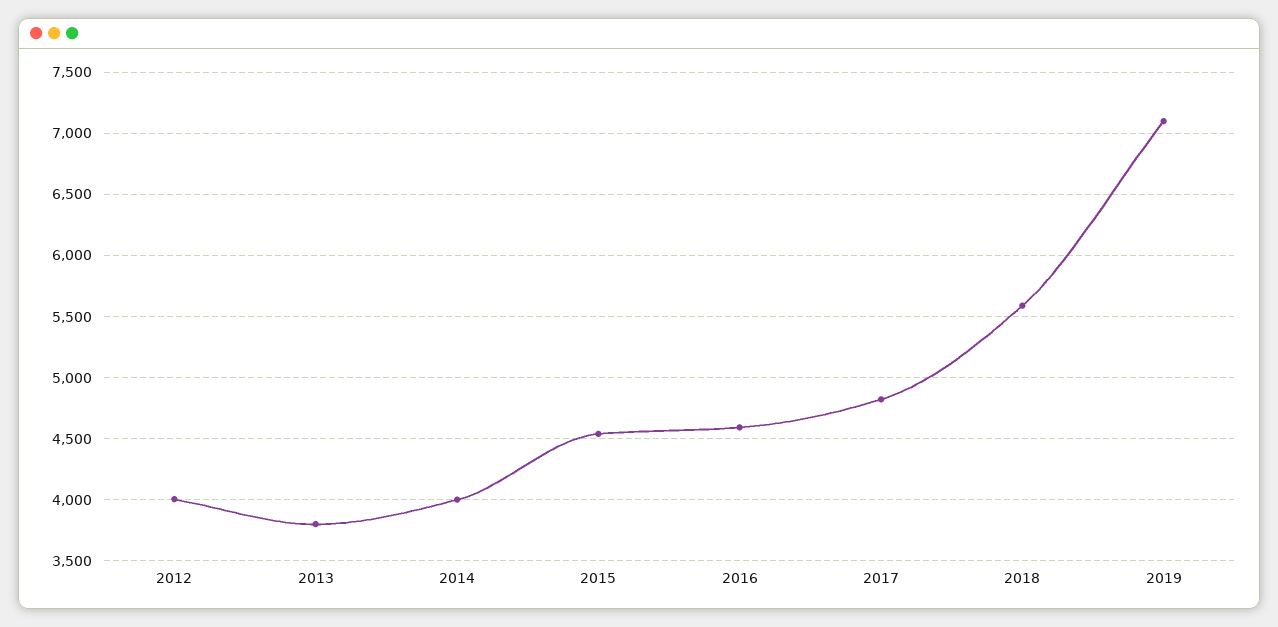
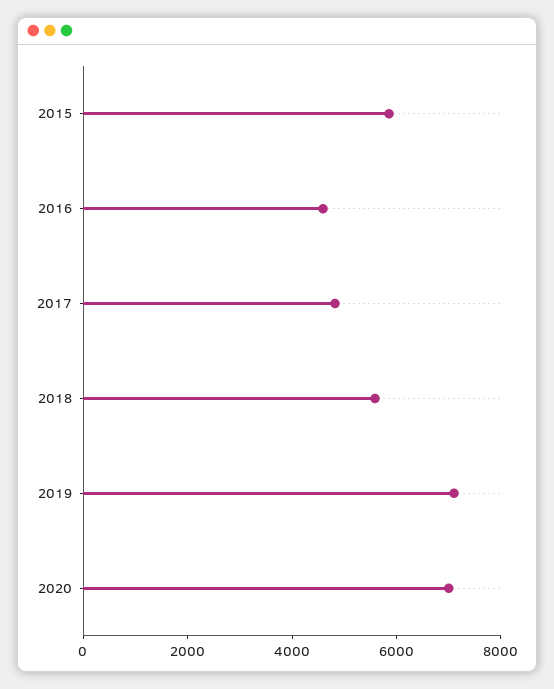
2012: 4000 -> none
2013: 3800 -> none
2014: 4000 -> none
2015: 4550 -> 6000
2020: none -> 7000

